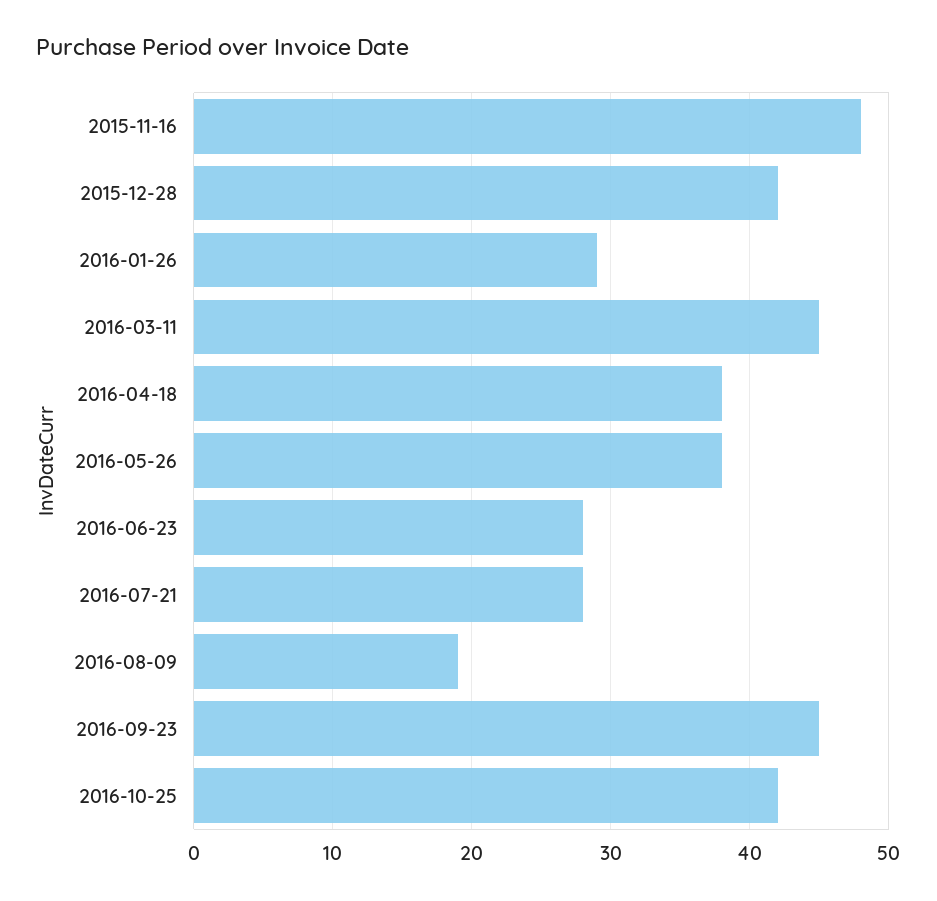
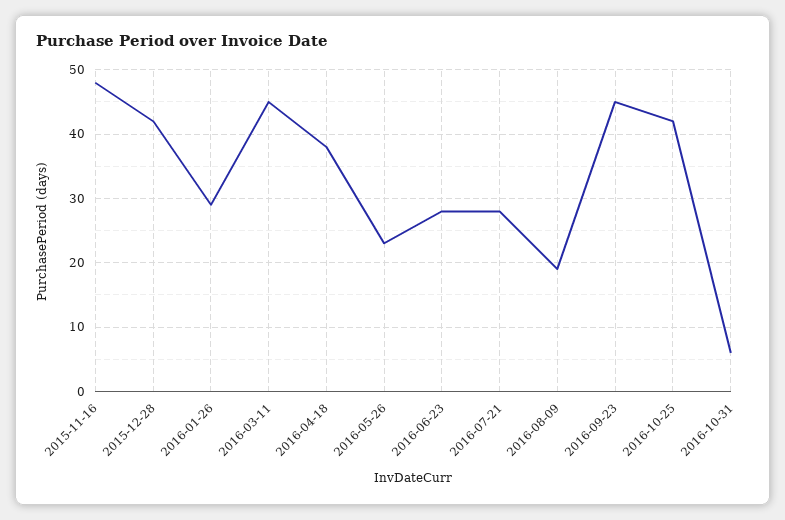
2016-05-26: 38 -> 23
2016-10-31: none -> 6

